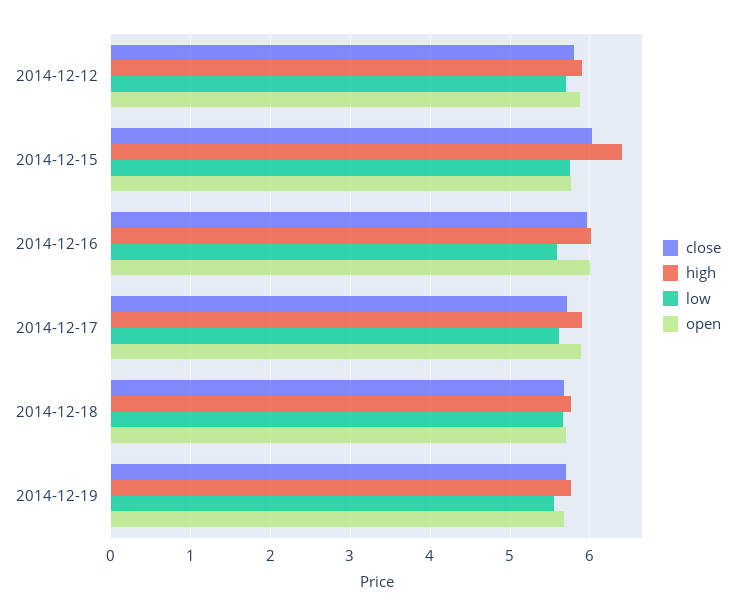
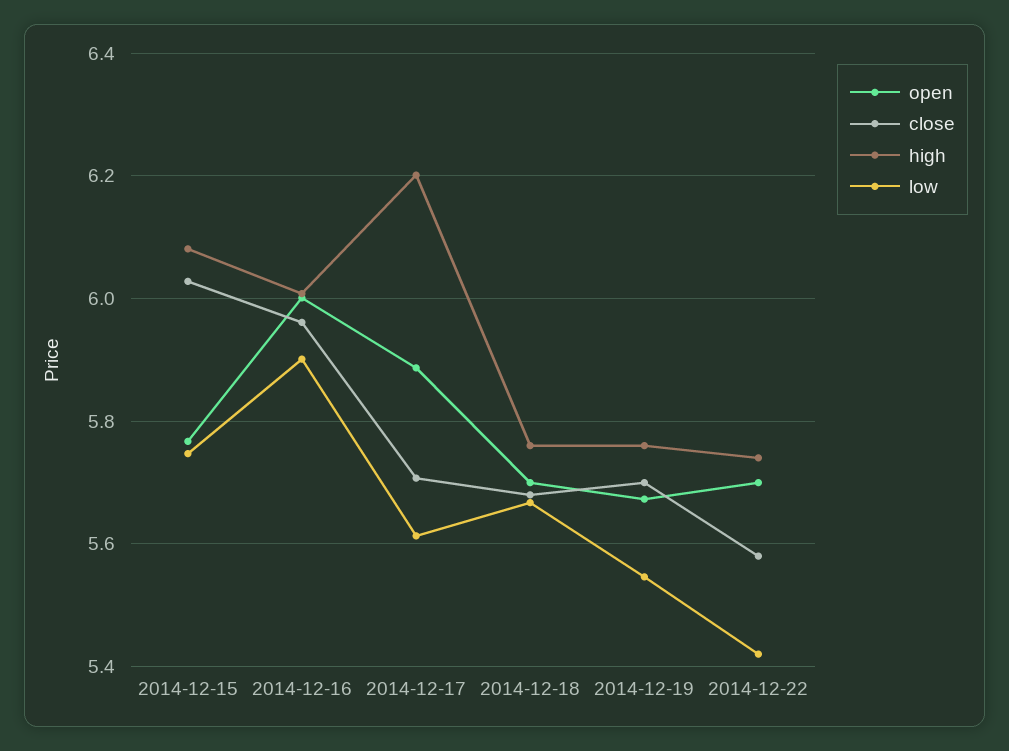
close, 2014-12-12: 5.8 -> none
high, 2014-12-12: 5.9 -> none
low, 2014-12-12: 5.7 -> none
open, 2014-12-12: 5.9 -> none
high, 2014-12-15: 6.4 -> 6.08
low, 2014-12-16: 5.6 -> 5.9
high, 2014-12-17: 5.9 -> 6.2
open, 2014-12-22: none -> 5.7
close, 2014-12-22: none -> 5.58
high, 2014-12-22: none -> 5.74
low, 2014-12-22: none -> 5.42

